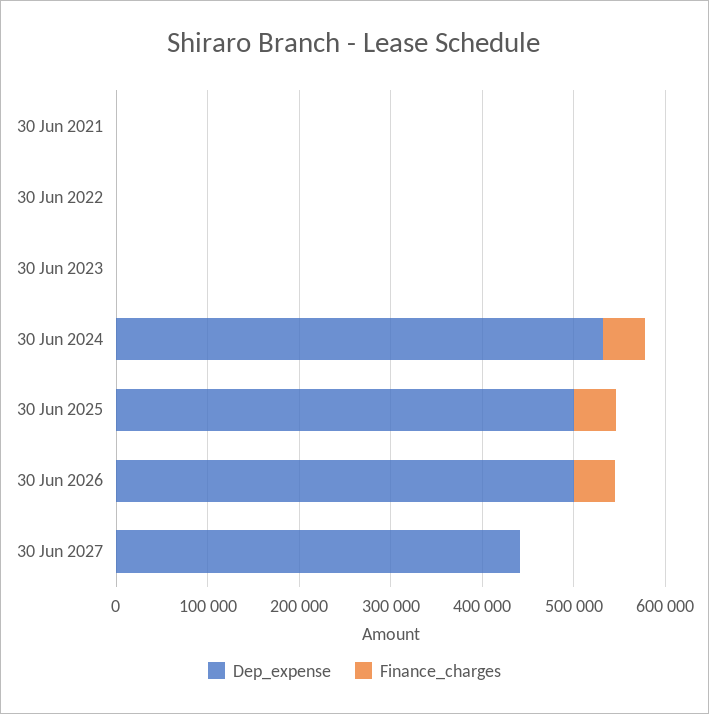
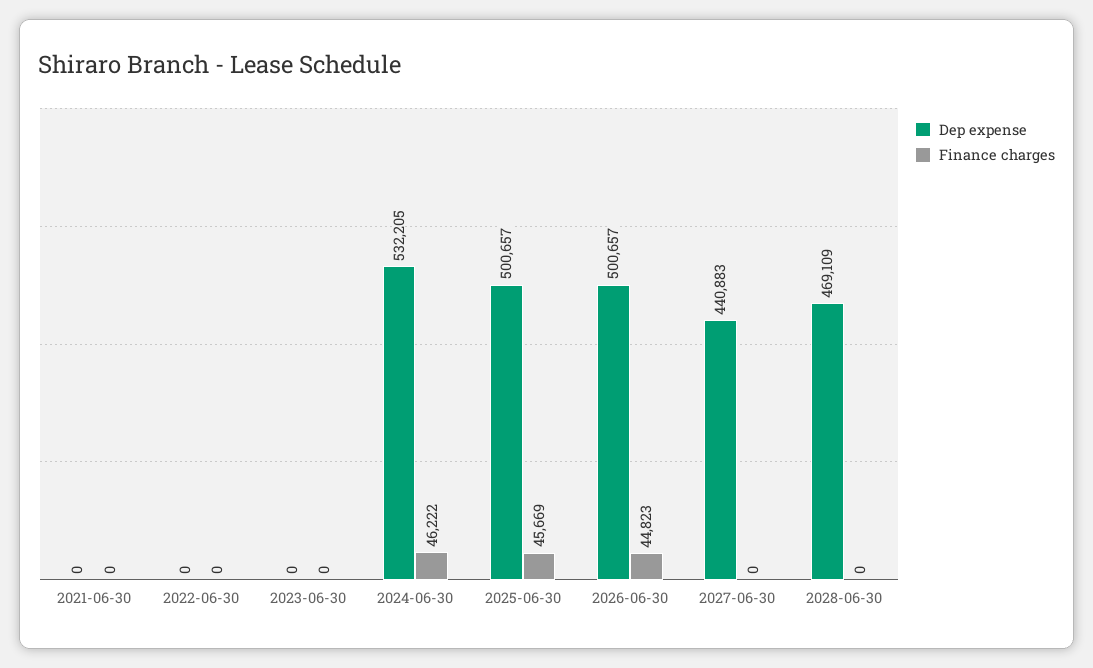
Dep_expense, 2028-06-30: none -> 469109
Finance_charges, 2028-06-30: none -> 0

